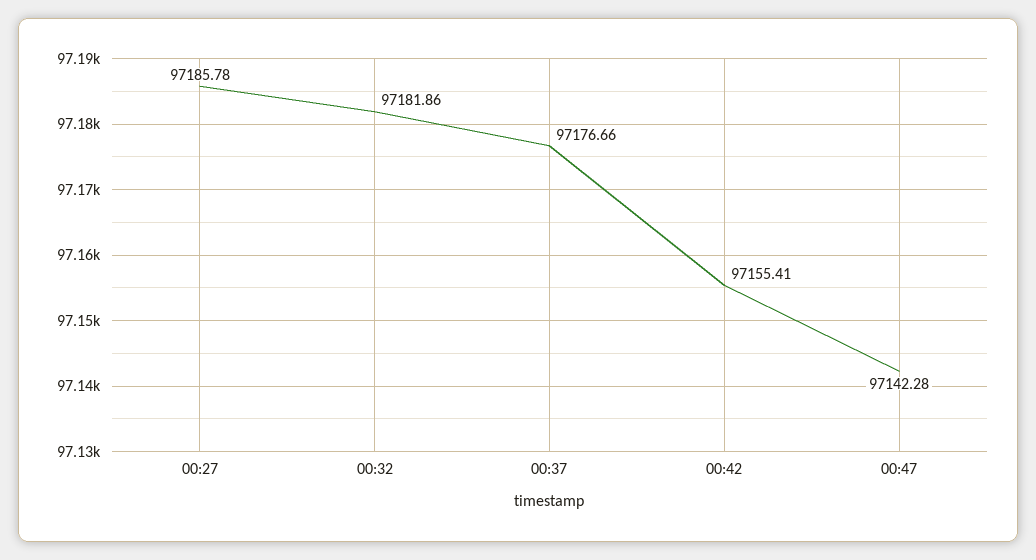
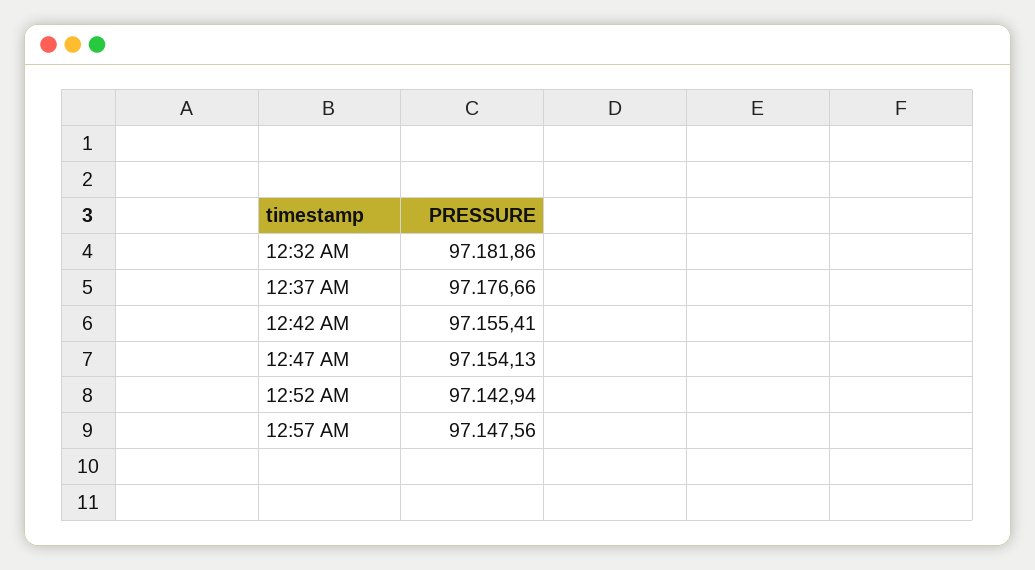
00:27: 97185.78 -> none
00:47: 97142.28 -> 97154.13
12:52 AM: none -> 97142.94
12:57 AM: none -> 97147.56

